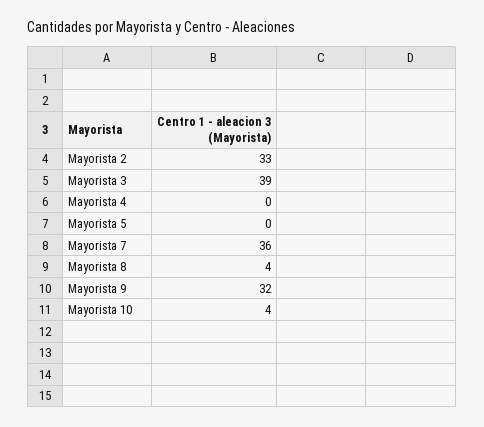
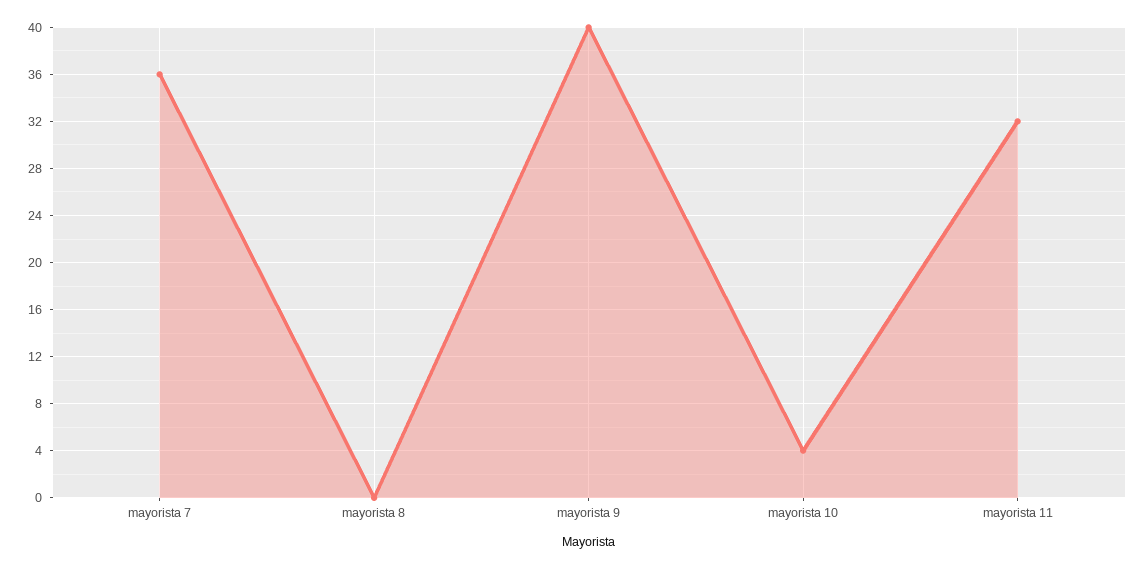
Mayorista 2: 33 -> none
Mayorista 3: 39 -> none
Mayorista 4: 0 -> none
Mayorista 5: 0 -> none
Mayorista 8: 4 -> 0
Mayorista 9: 32 -> 40
mayorista 11: none -> 32

